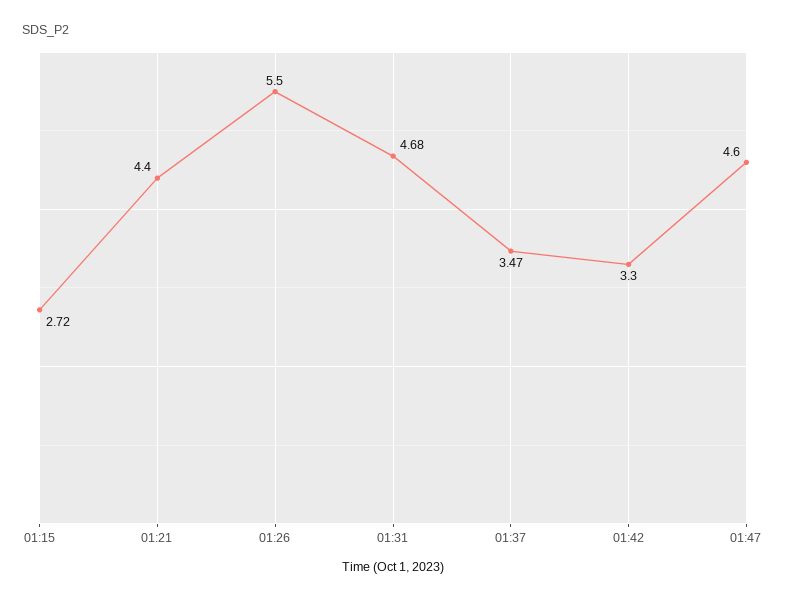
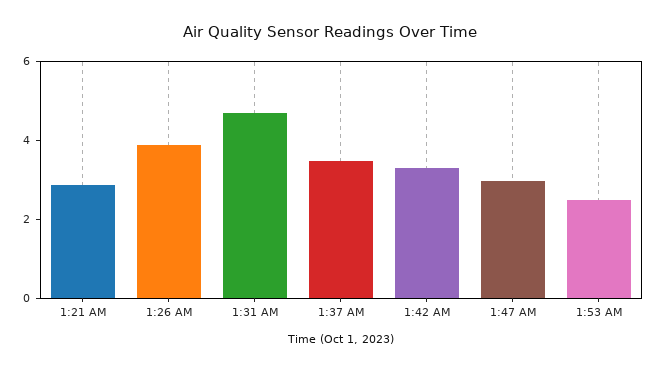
01:15: 2.72 -> none
01:21: 4.4 -> 3
01:26: 5.5 -> 4
01:47: 4.6 -> 3
1:53 AM: none -> 2.5

